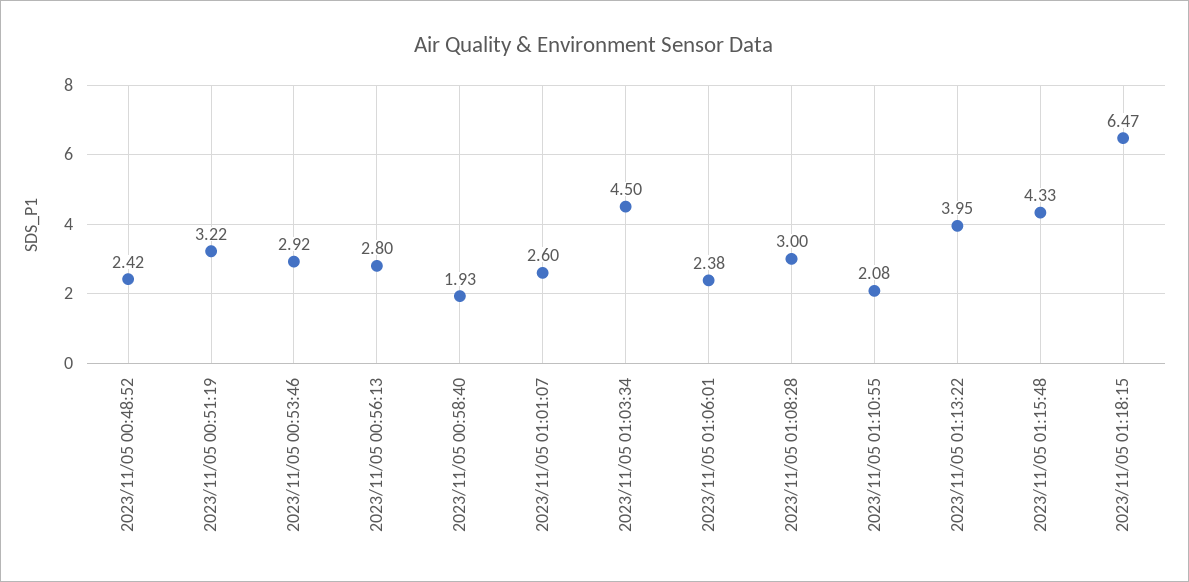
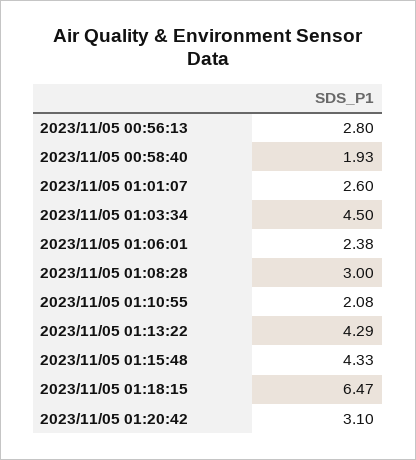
2023/11/05 00:48:52: 2.42 -> none
2023/11/05 00:51:19: 3.22 -> none
2023/11/05 00:53:46: 2.92 -> none
2023/11/05 01:13:22: 3.95 -> 4.29
2023/11/05 01:20:42: none -> 3.1

